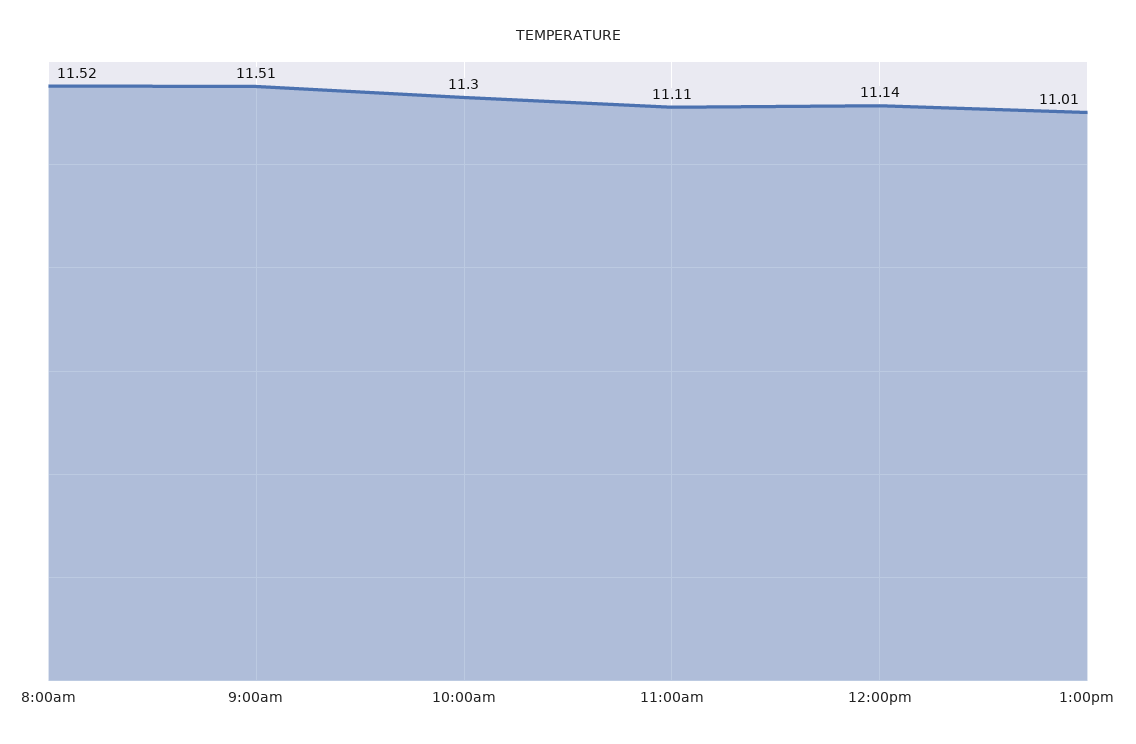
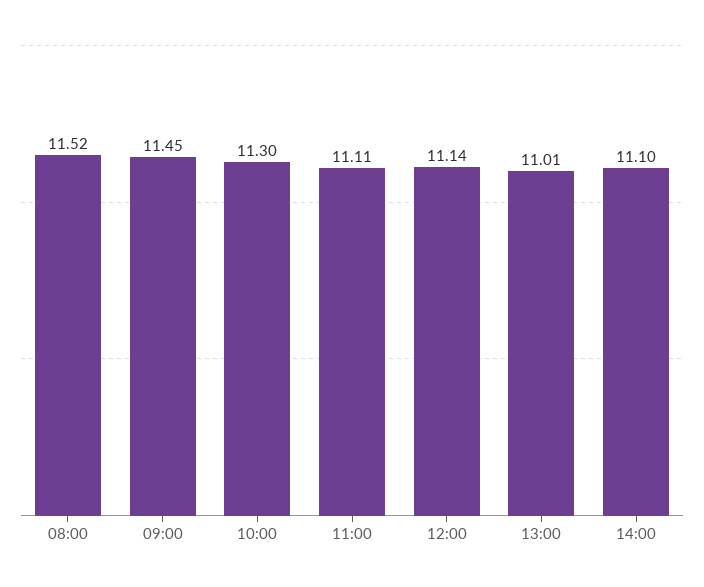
9:00am: 11.51 -> 11.45
14:00: none -> 11.1

